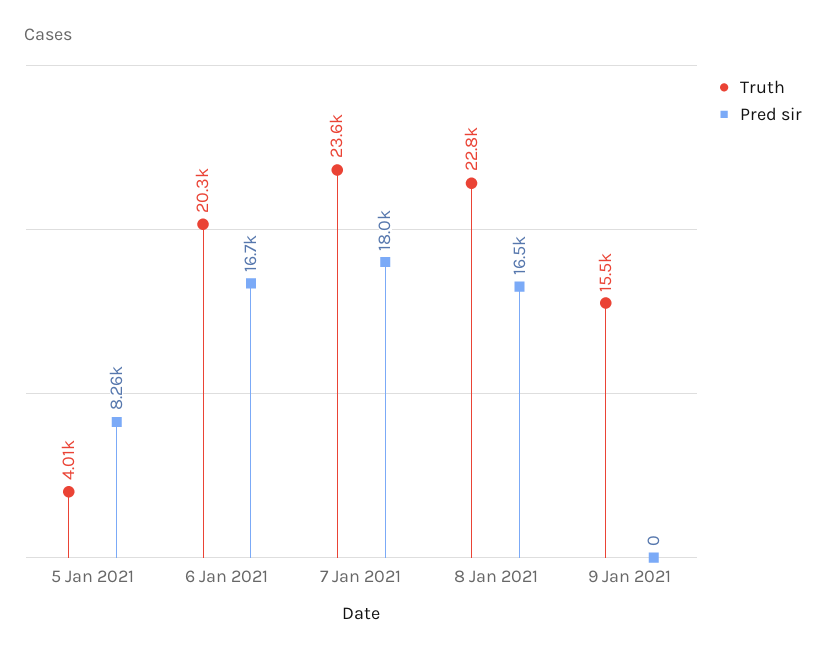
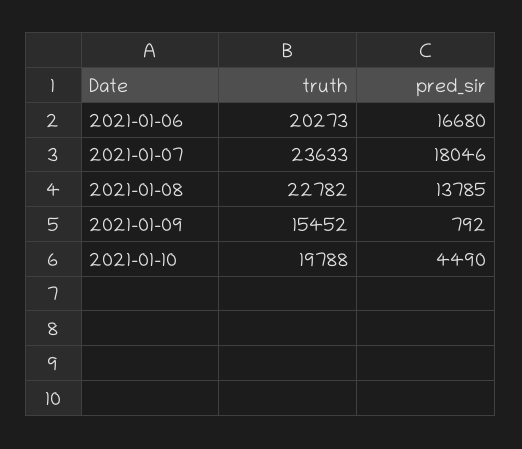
Truth, 5 Jan 2021: 4010 -> none
Pred sir, 5 Jan 2021: 8260 -> none
Pred sir, 8 Jan 2021: 16500 -> 13785
Pred sir, 9 Jan 2021: 0 -> 792
Truth, 2021-01-10: none -> 19788
Pred sir, 2021-01-10: none -> 4490

